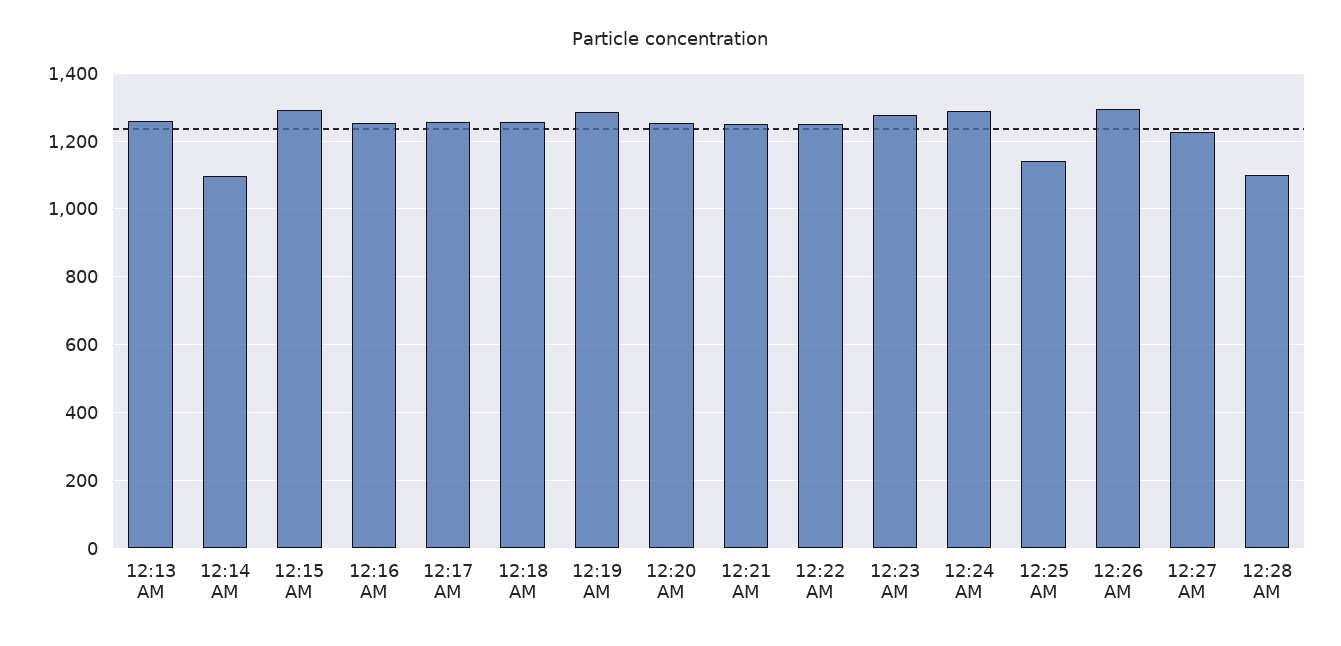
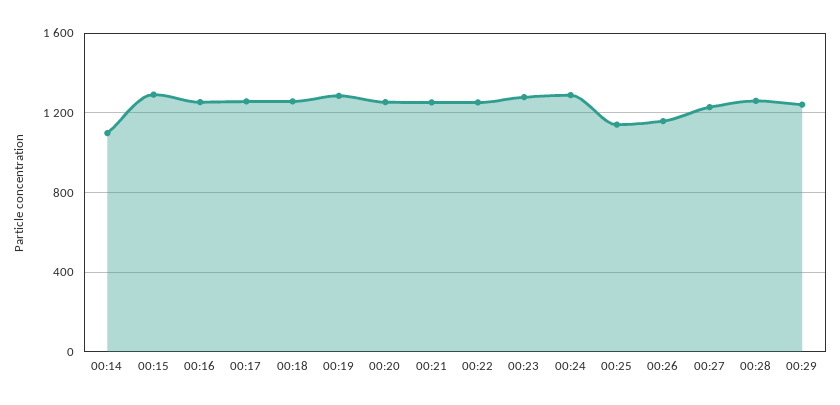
12:13 AM: 1260 -> none
12:26 AM: 1300 -> 1150
12:28 AM: 1100 -> 1250
00:29: none -> 1250

